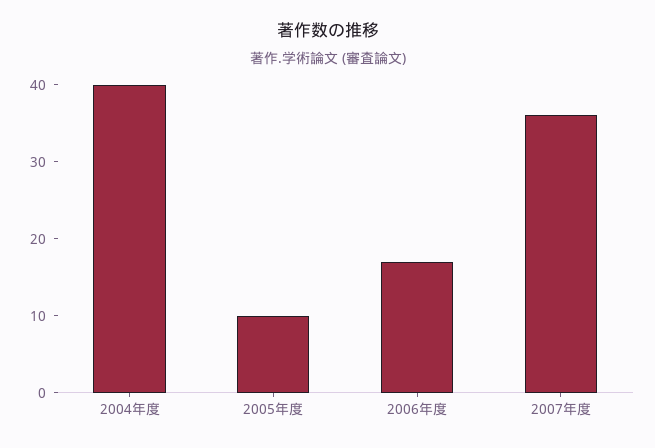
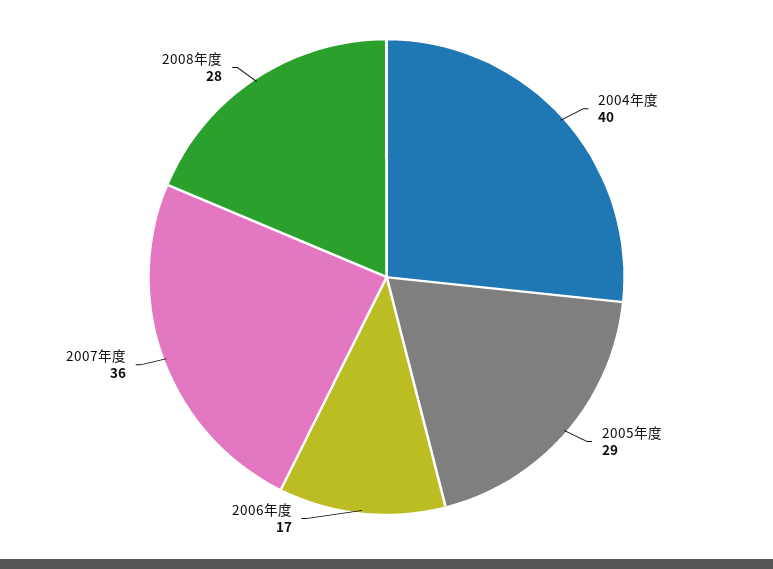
2005年度: 10 -> 29
2008年度: none -> 28

